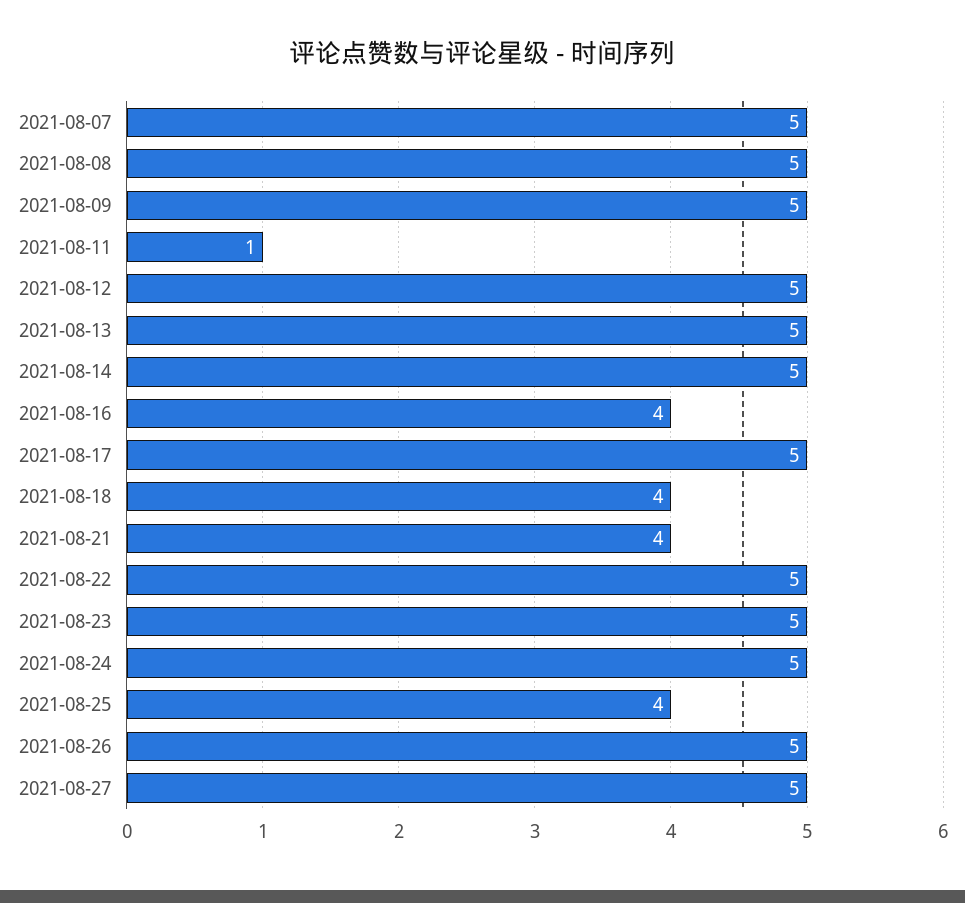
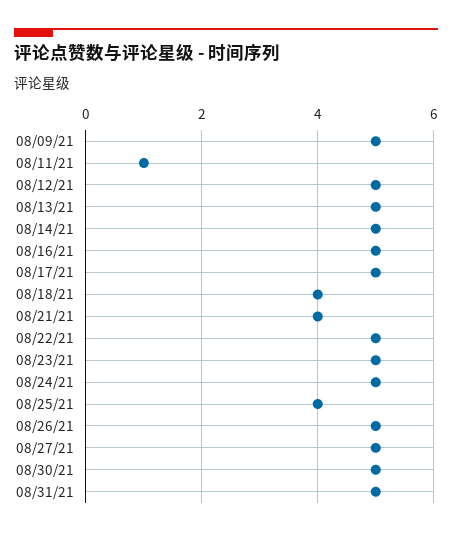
2021-08-07: 5 -> none
2021-08-08: 5 -> none
2021-08-16: 4 -> 5
08/30/21: none -> 5
08/31/21: none -> 5

